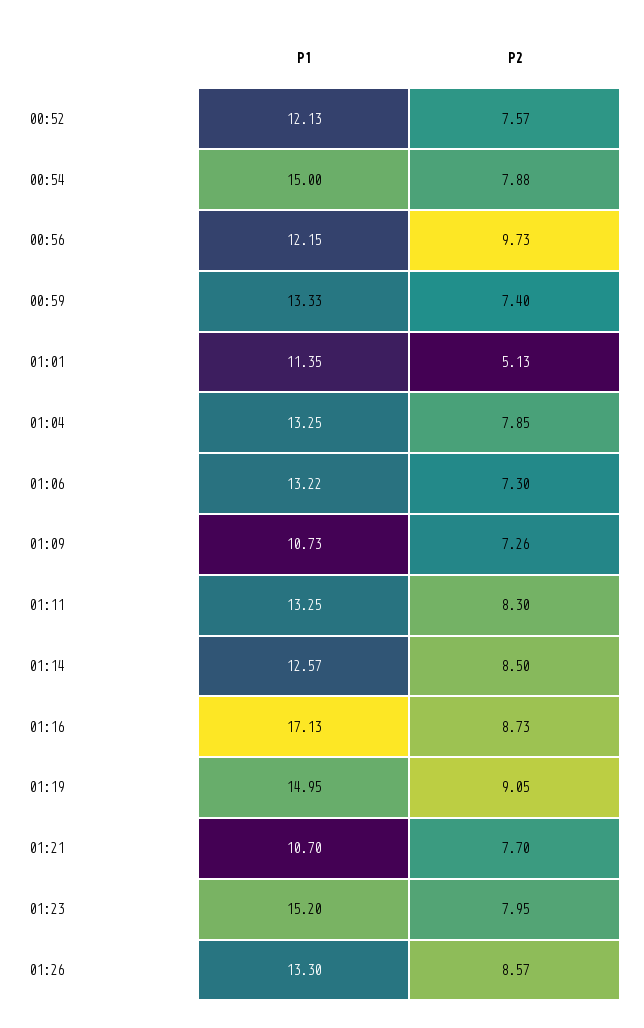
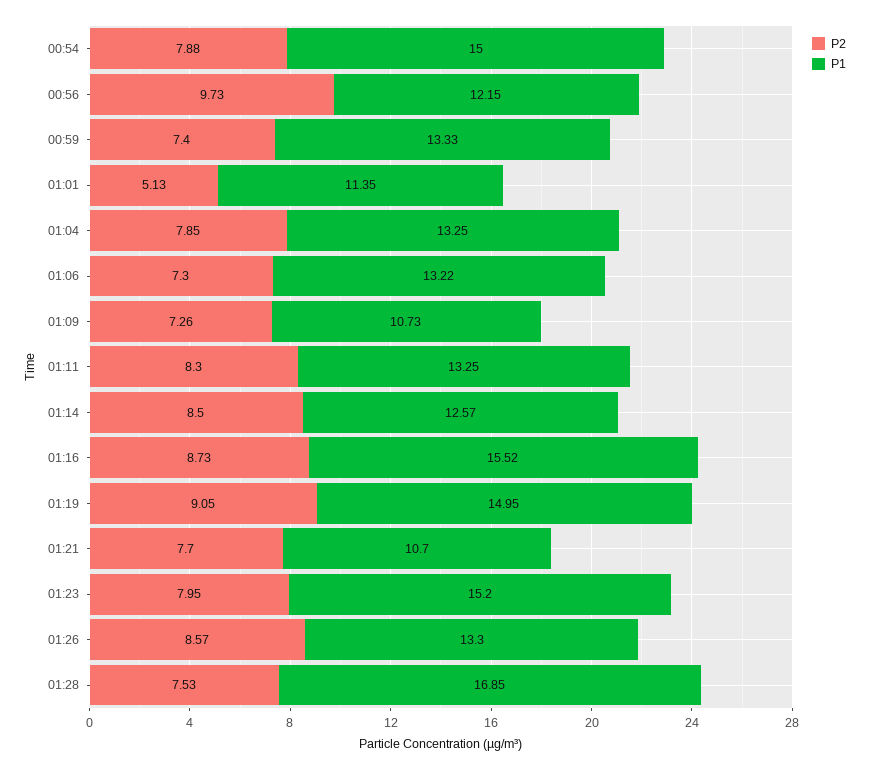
P1, 00:52: 12.13 -> none
P2, 00:52: 7.57 -> none
P1, 01:16: 17.13 -> 15.52
P2, 01:28: none -> 7.53
P1, 01:28: none -> 16.85

